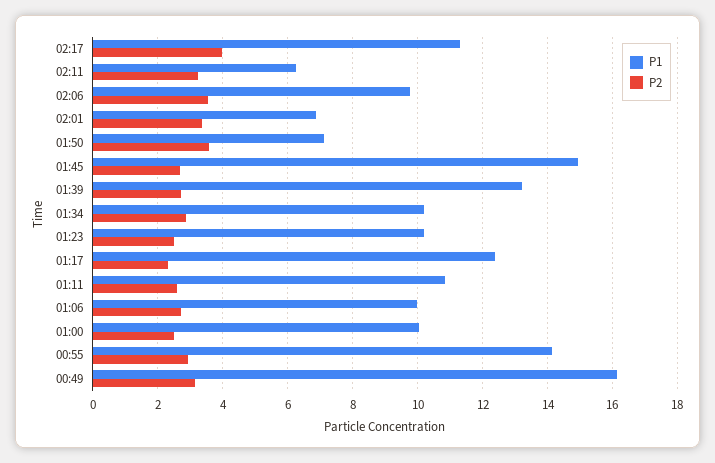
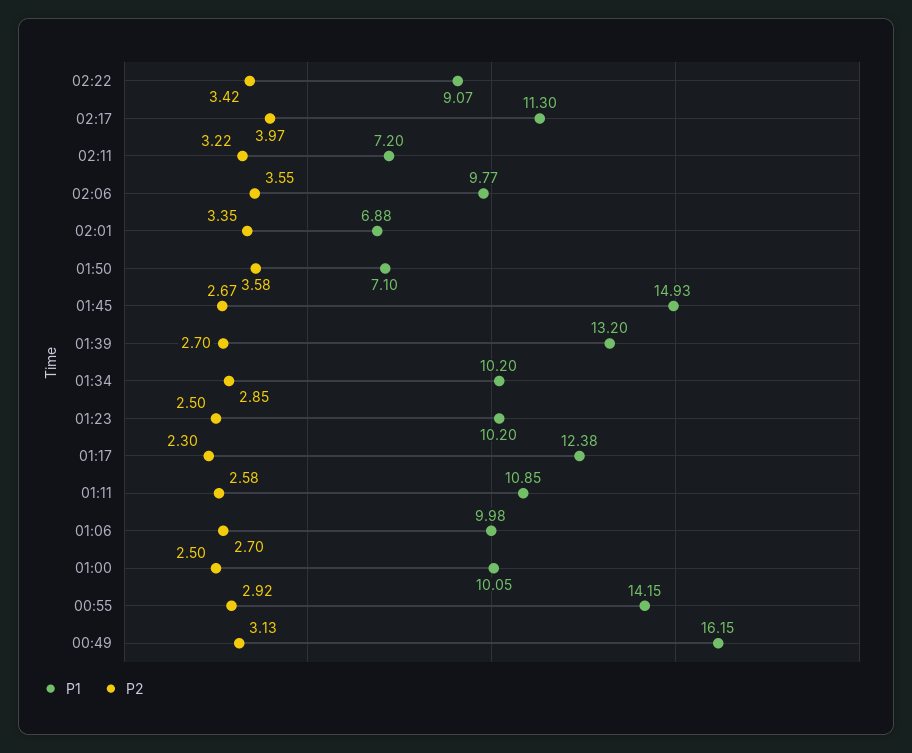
P1, 02:11: 6.2 -> 7.2
P1, 02:22: none -> 9.07
P2, 02:22: none -> 3.42

